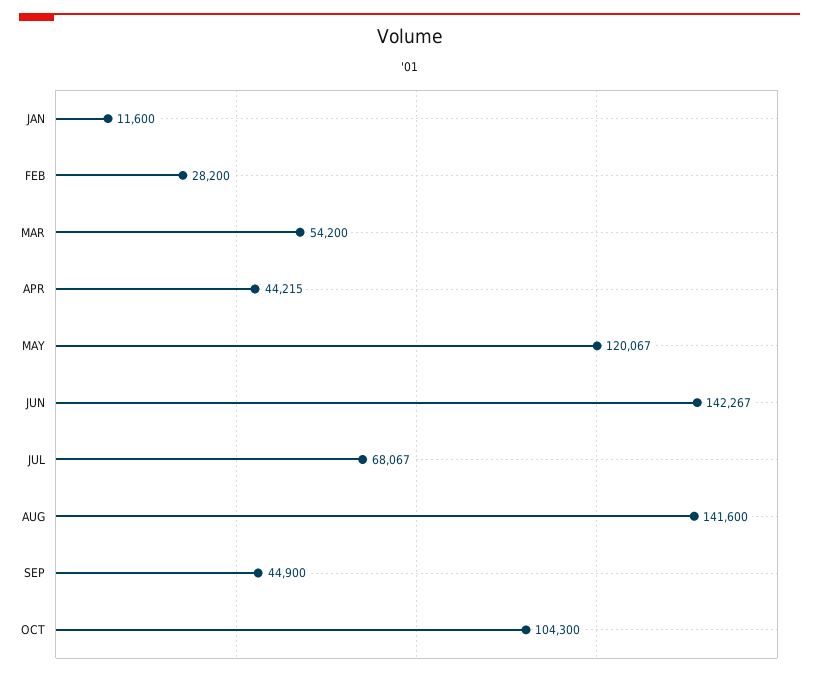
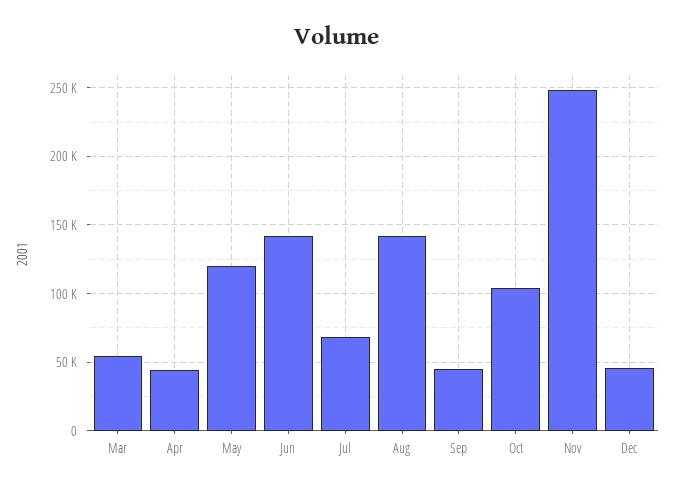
JAN: 11600 -> none
FEB: 28200 -> none
Nov: none -> 250000
Dec: none -> 45000

